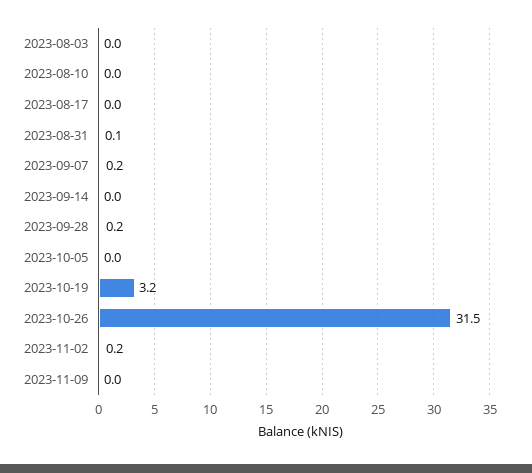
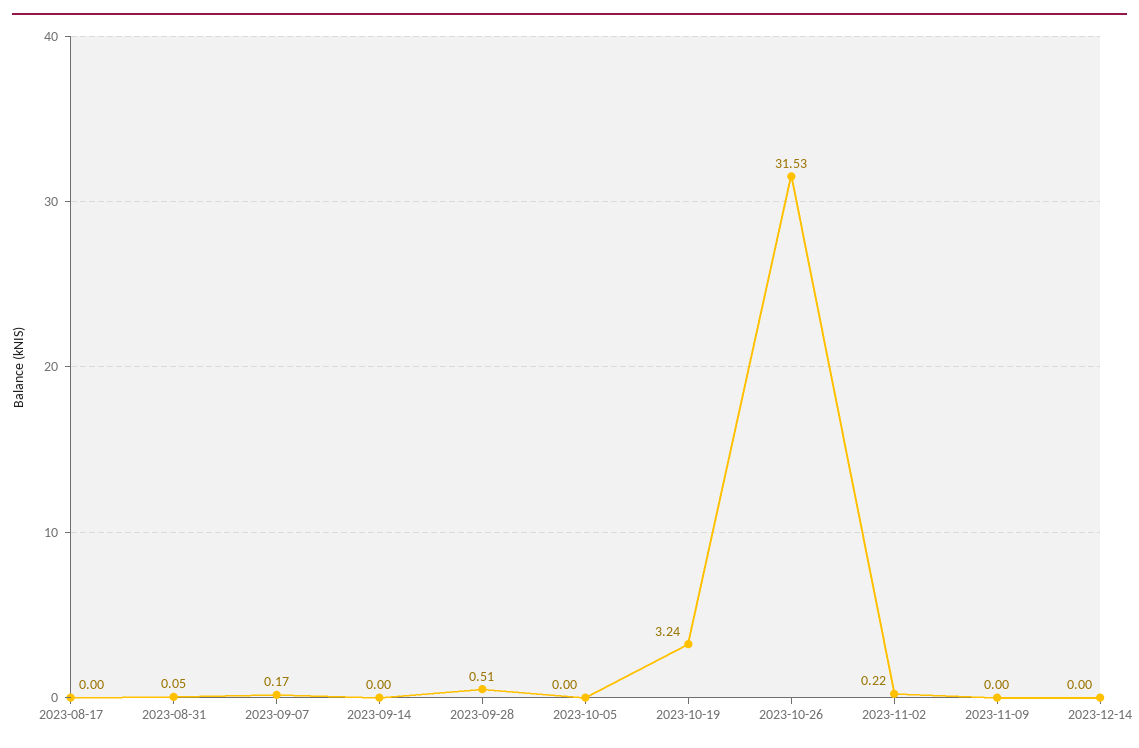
2023-08-03: 0 -> none
2023-08-10: 0 -> none
2023-09-28: 0.2 -> 0.51
2023-12-14: none -> 0

